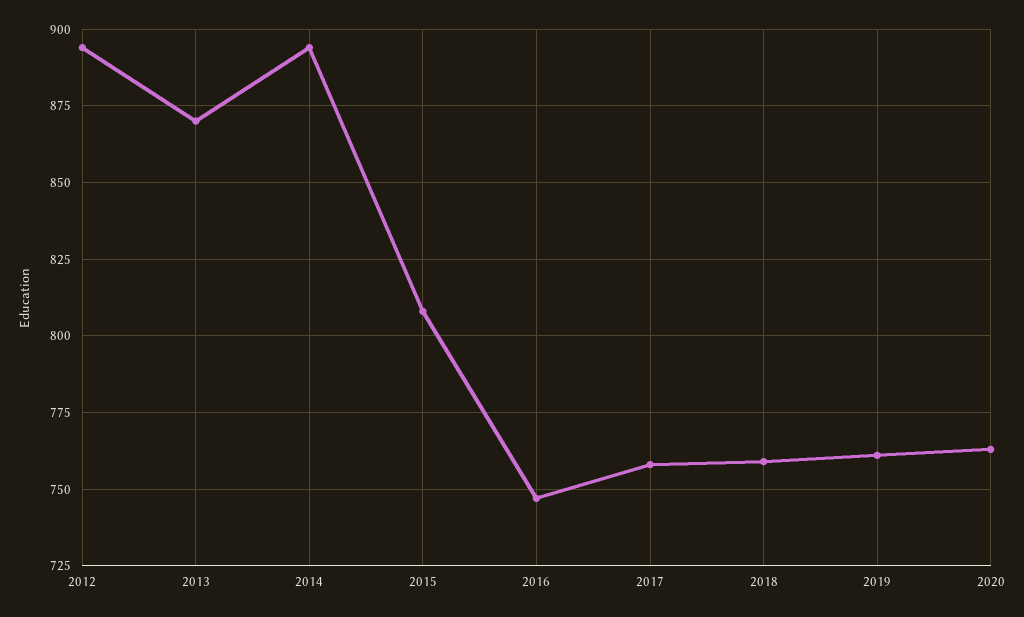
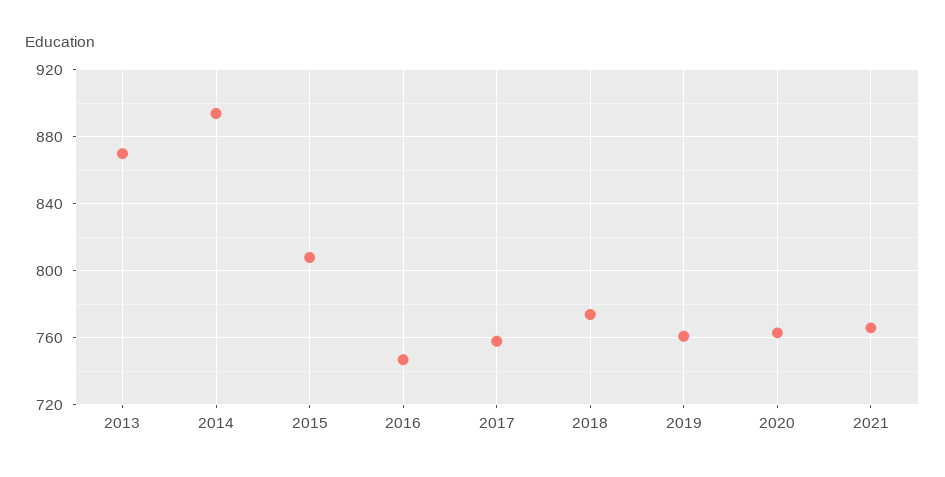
2012: 895 -> none
2018: 760 -> 775
2021: none -> 765

